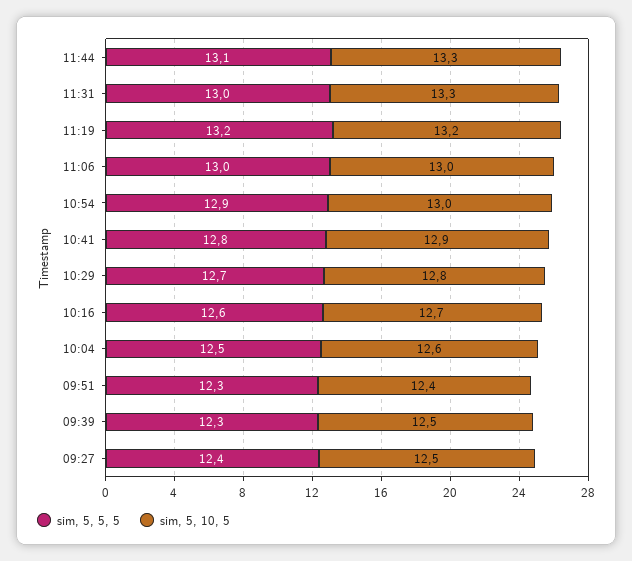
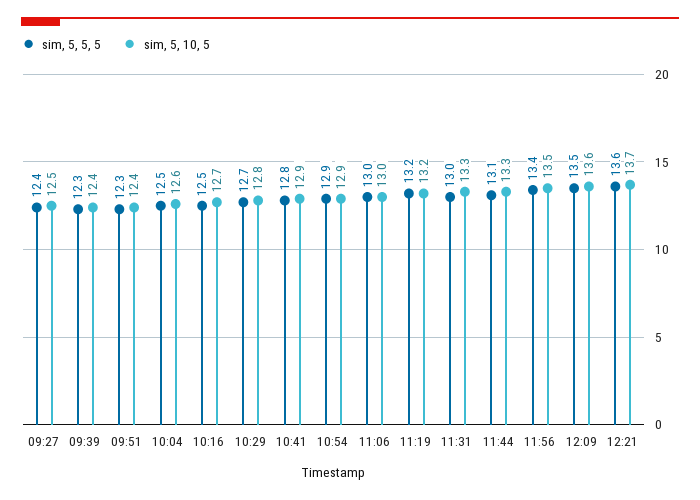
sim, 5, 10, 5, 10:54: 13 -> 12.9
sim, 5, 5, 5, 10:16: 12.6 -> 12.5
sim, 5, 10, 5, 09:39: 12.5 -> 12.4
sim, 5, 5, 5, 11:56: none -> 13.4
sim, 5, 10, 5, 11:56: none -> 13.5
sim, 5, 5, 5, 12:09: none -> 13.5
sim, 5, 10, 5, 12:09: none -> 13.6
sim, 5, 5, 5, 12:21: none -> 13.6
sim, 5, 10, 5, 12:21: none -> 13.7

